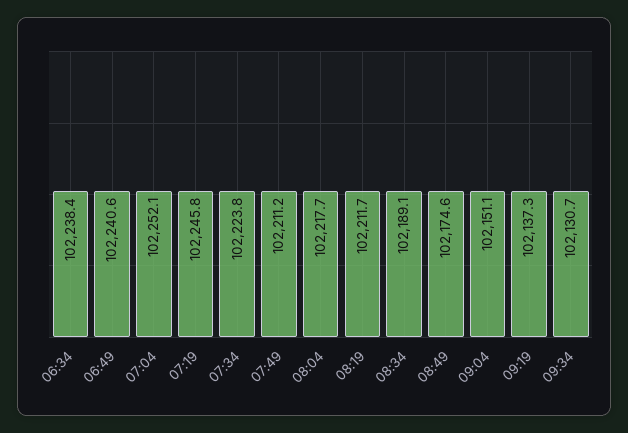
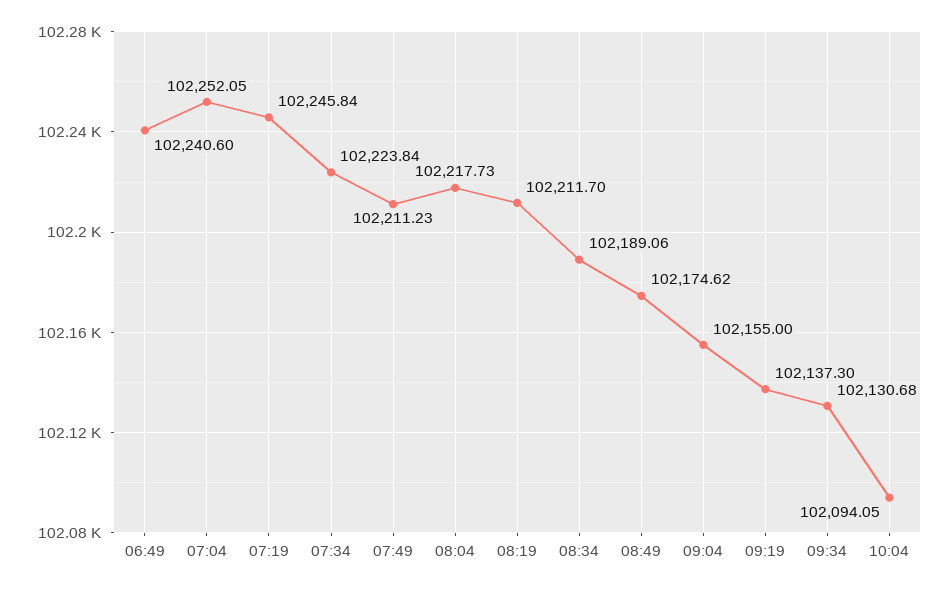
06:34: 102238.4 -> none
09:04: 102151.1 -> 102155
10:04: none -> 102094.05

